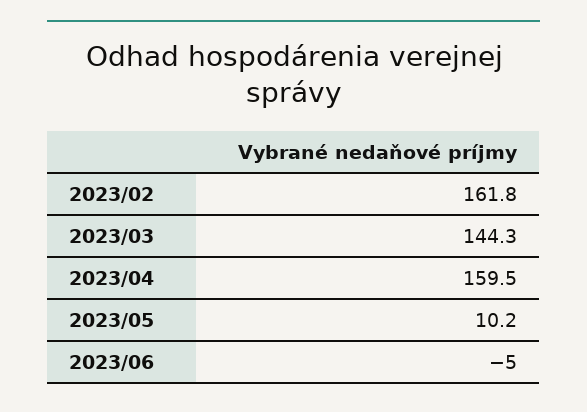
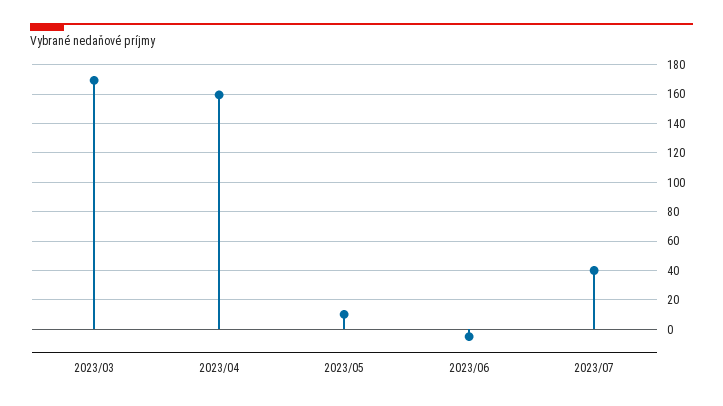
2023/02: 161.8 -> none
2023/03: 144.3 -> 170
2023/07: none -> 40

